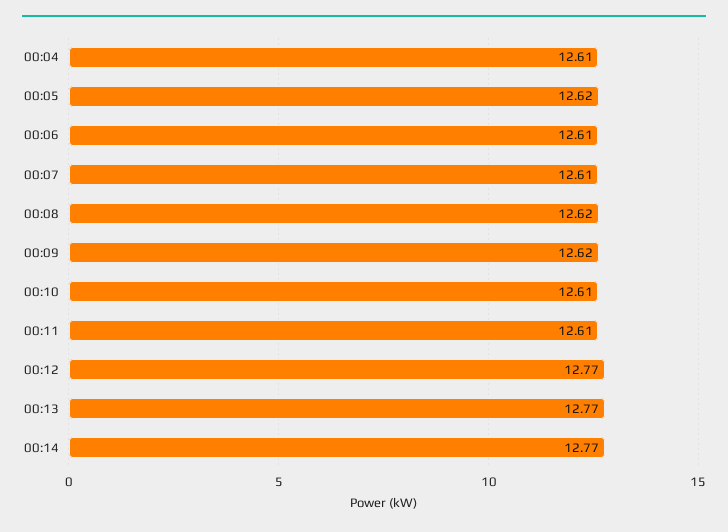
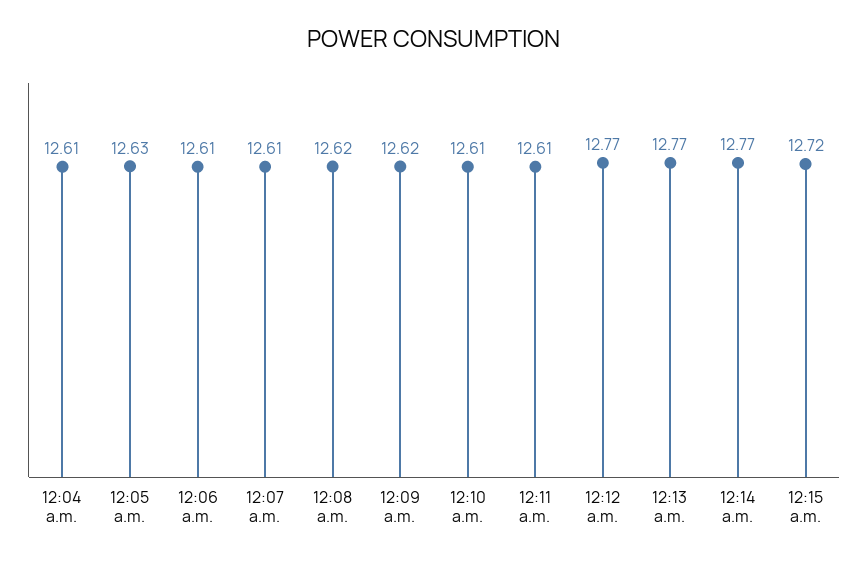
00:05: 12.62 -> 12.63
12:15 a.m.: none -> 12.72

